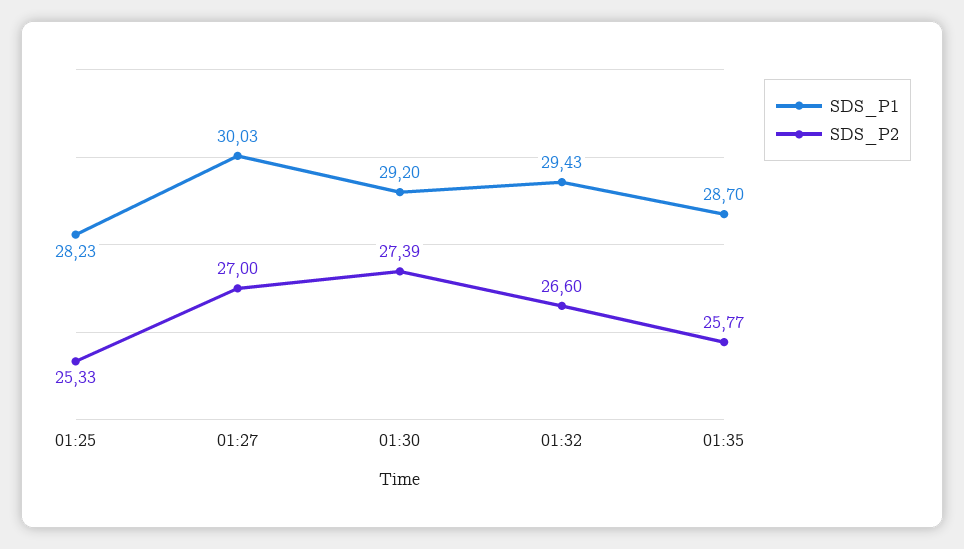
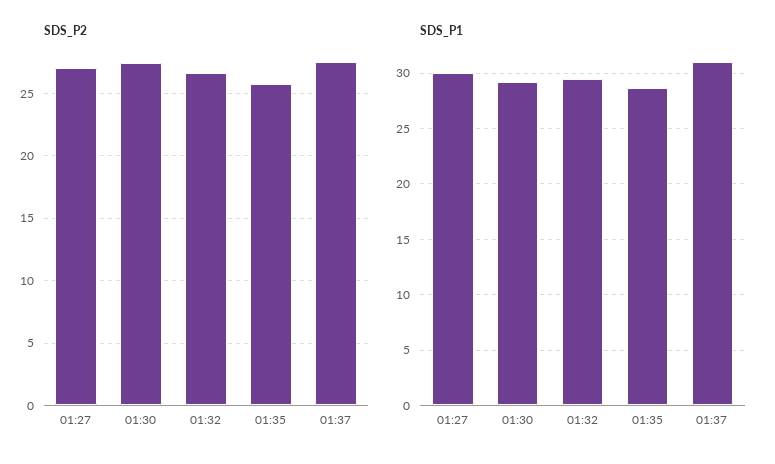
SDS_P1, 01:25: 28.23 -> none
SDS_P2, 01:25: 25.33 -> none
SDS_P2, 01:37: none -> 27.5
SDS_P1, 01:37: none -> 31

